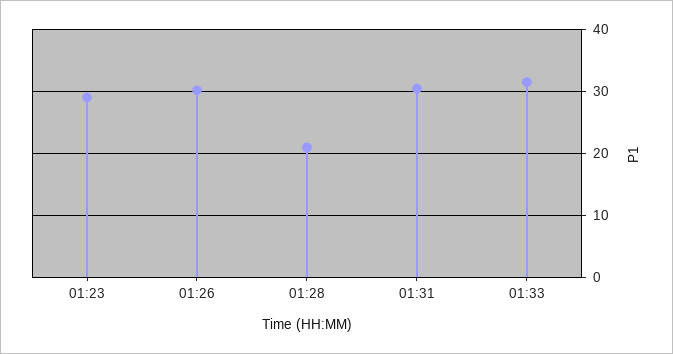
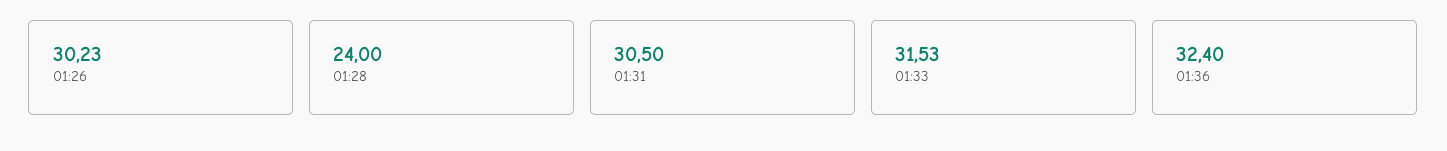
01:23: 29 -> none
01:28: 21 -> 24
01:36: none -> 32.4

